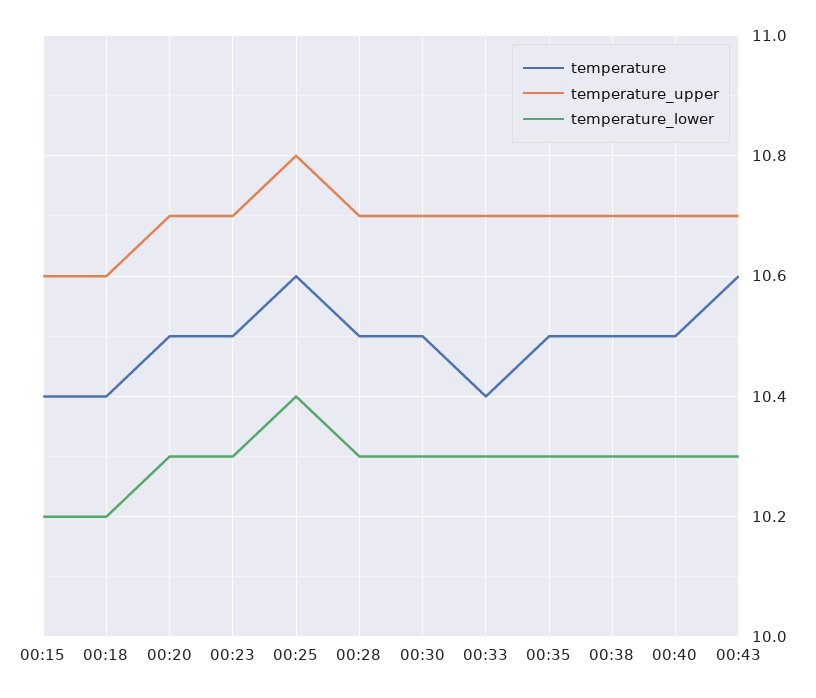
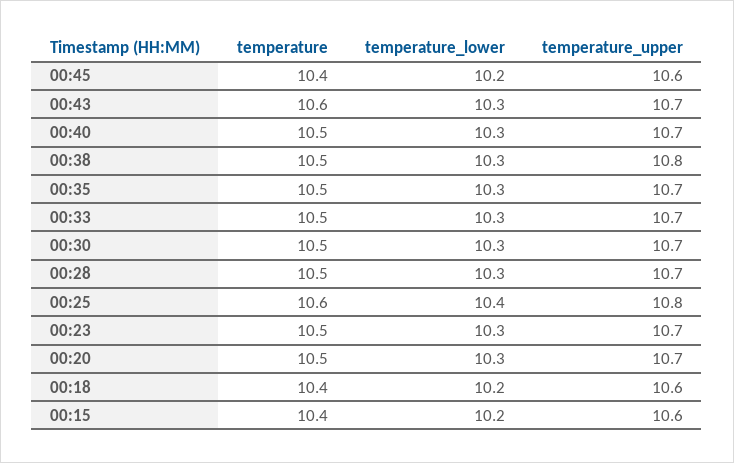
temperature, 00:33: 10.4 -> 10.5
temperature_upper, 00:38: 10.7 -> 10.8
temperature, 00:45: none -> 10.4
temperature_lower, 00:45: none -> 10.2
temperature_upper, 00:45: none -> 10.6

